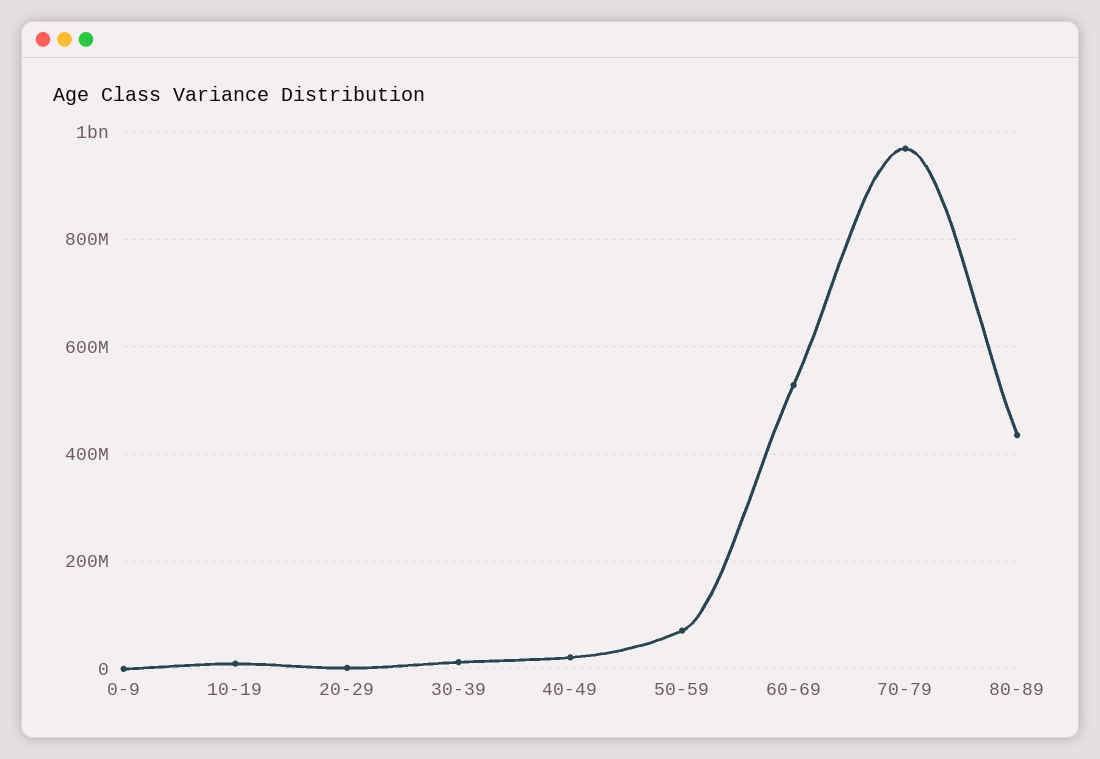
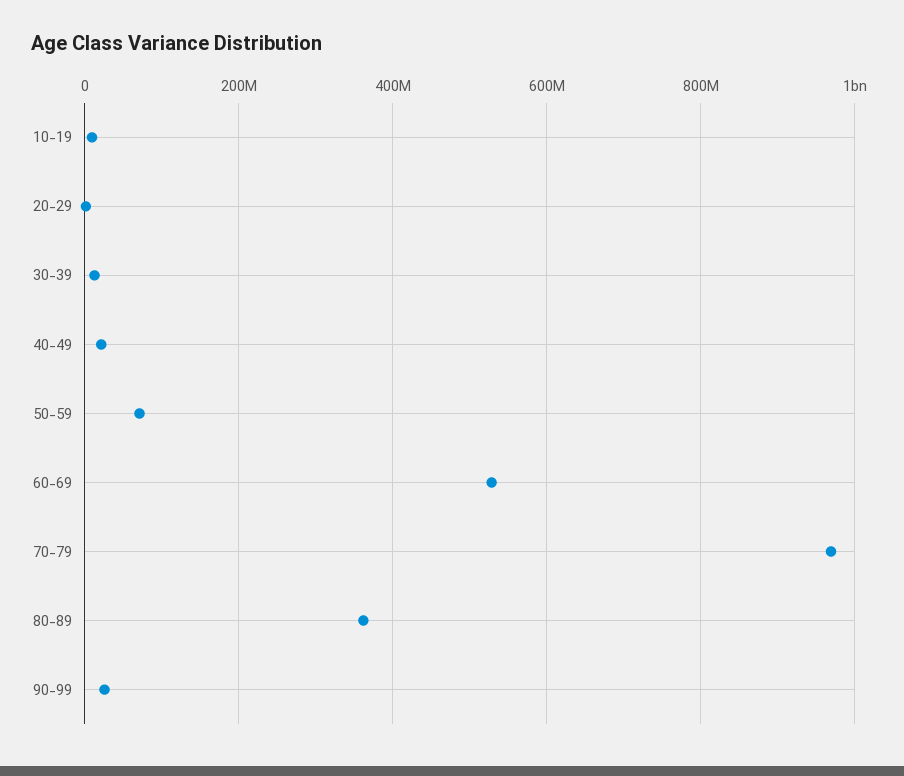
0-9: 0 -> none
80-89: 440000000 -> 360000000
90-99: none -> 20000000

